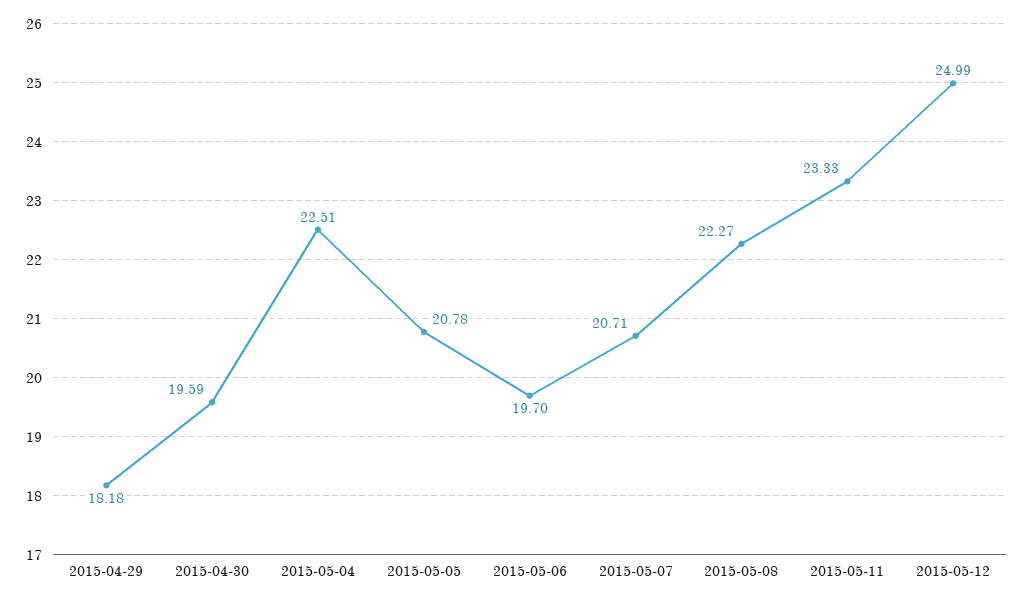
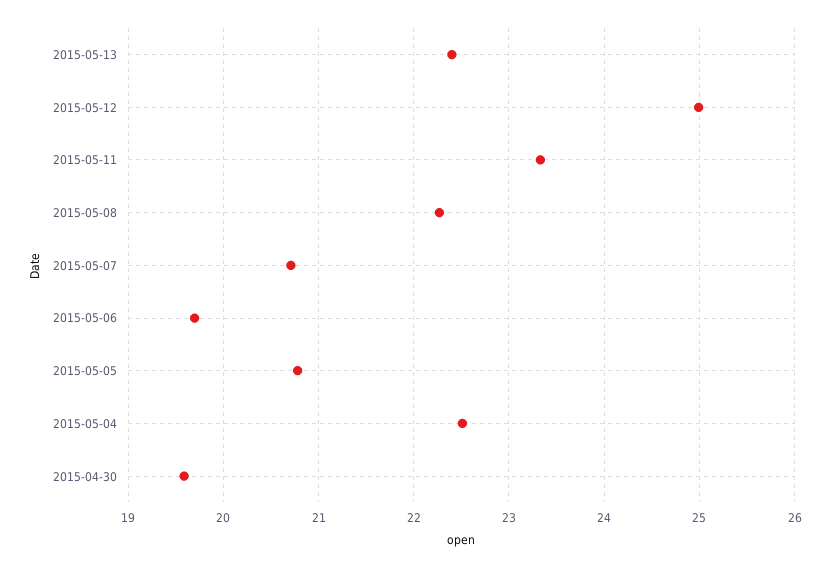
2015-04-29: 18.18 -> none
2015-05-13: none -> 22.4

